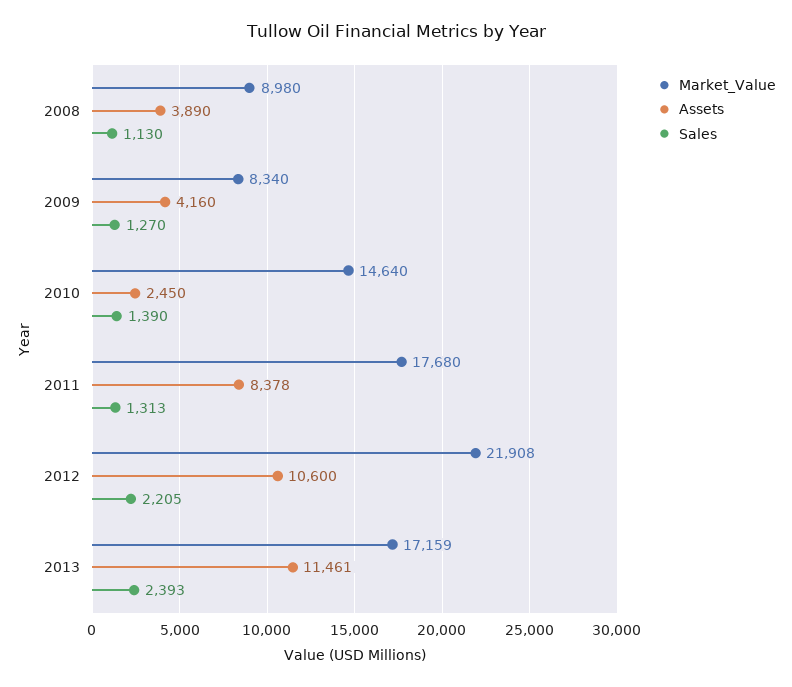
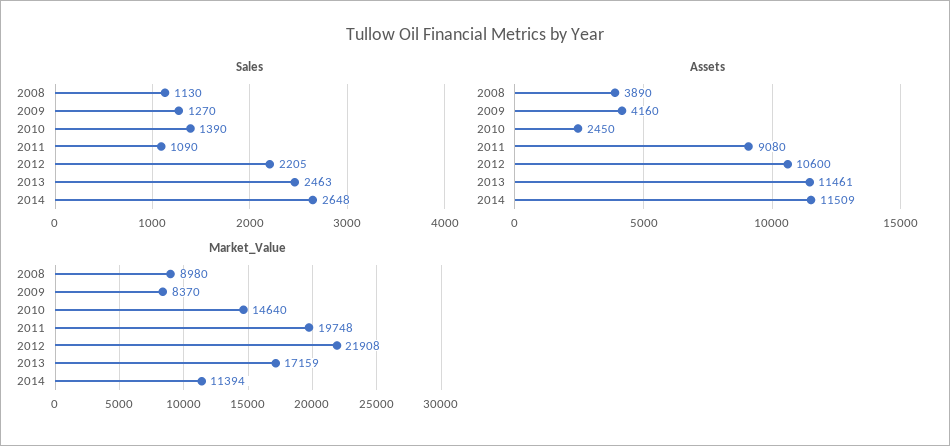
Market_Value, 2009: 8340 -> 8370
Market_Value, 2011: 17680 -> 19748
Assets, 2011: 8378 -> 9080
Sales, 2011: 1313 -> 1090
Sales, 2013: 2393 -> 2463
Sales, 2014: none -> 2648
Assets, 2014: none -> 11509
Market_Value, 2014: none -> 11394

